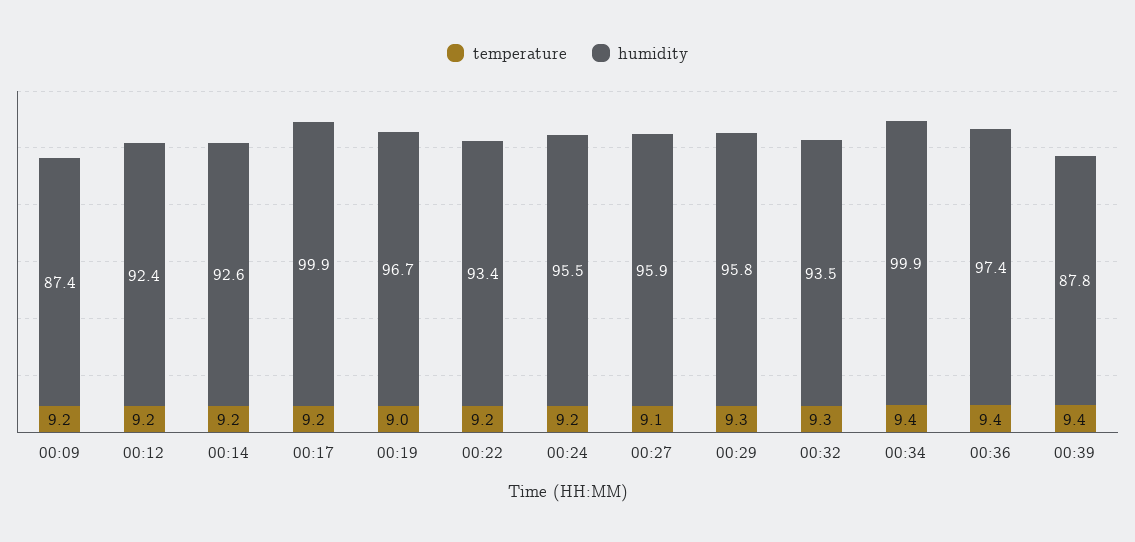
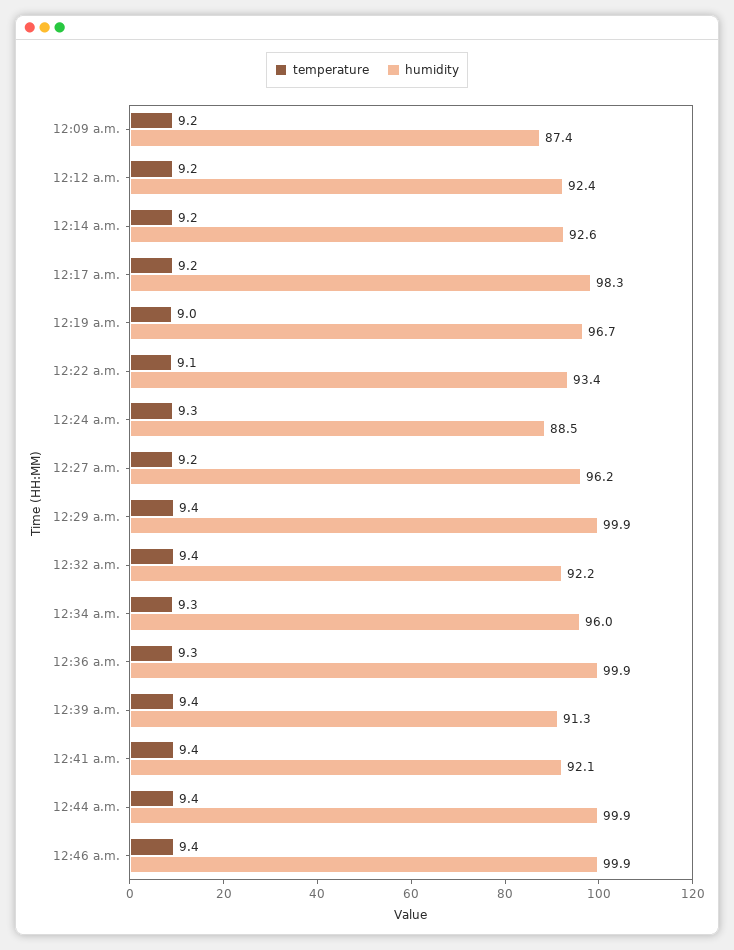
humidity, 00:17: 99.9 -> 98.3
temperature, 00:22: 9.2 -> 9.1
temperature, 00:24: 9.2 -> 9.3
humidity, 00:24: 95.5 -> 88.5
temperature, 00:27: 9.1 -> 9.2
humidity, 00:27: 95.9 -> 96.2
temperature, 00:29: 9.3 -> 9.4
humidity, 00:29: 95.8 -> 99.9
temperature, 00:32: 9.3 -> 9.4
humidity, 00:32: 93.5 -> 92.2
temperature, 00:34: 9.4 -> 9.3
humidity, 00:34: 99.9 -> 96
temperature, 00:36: 9.4 -> 9.3
humidity, 00:36: 97.4 -> 99.9
humidity, 00:39: 87.8 -> 91.3
temperature, 12:41 a.m.: none -> 9.4
humidity, 12:41 a.m.: none -> 92.1
temperature, 12:44 a.m.: none -> 9.4
humidity, 12:44 a.m.: none -> 99.9
temperature, 12:46 a.m.: none -> 9.4
humidity, 12:46 a.m.: none -> 99.9

